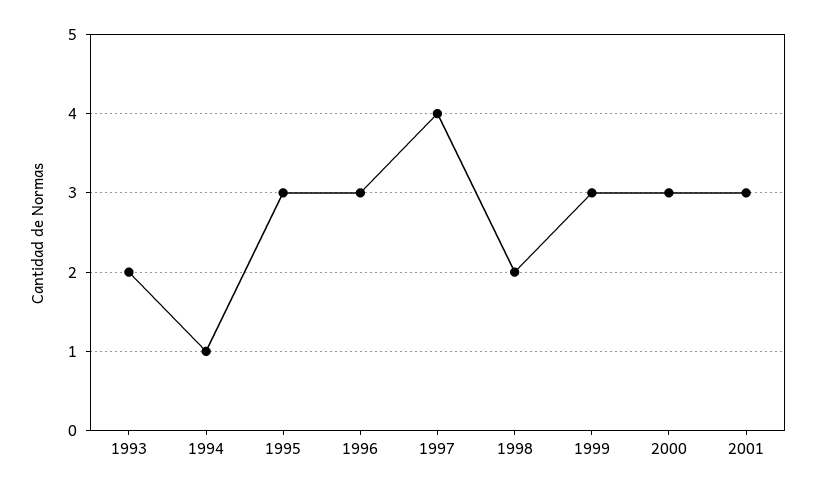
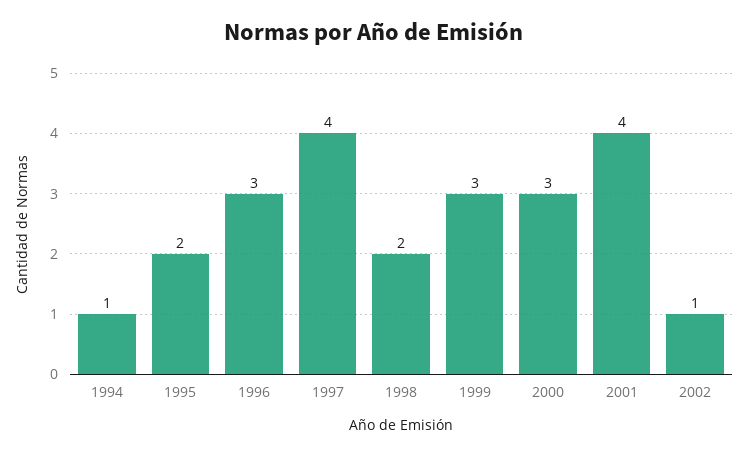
1993: 2 -> none
1995: 3 -> 2
2001: 3 -> 4
2002: none -> 1

